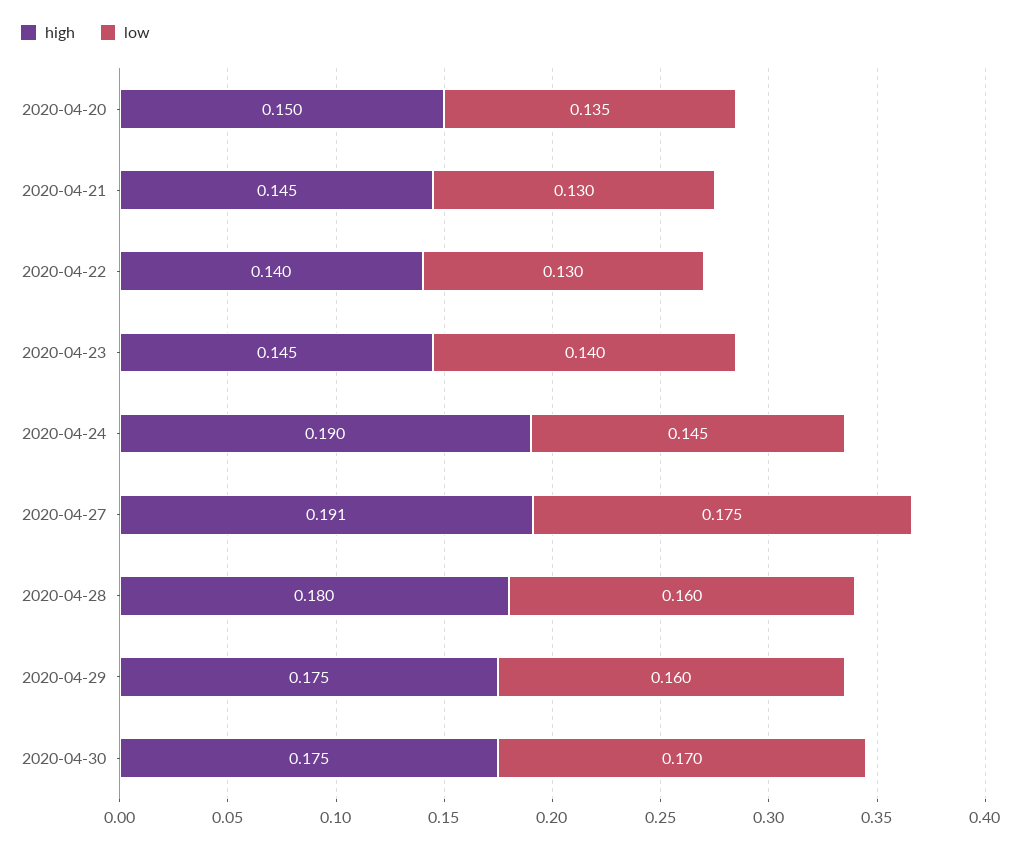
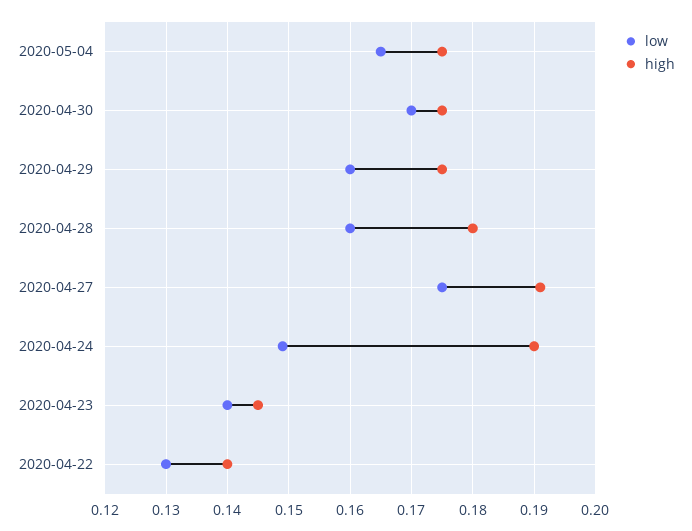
high, 2020-04-20: 0.15 -> none
low, 2020-04-20: 0.135 -> none
high, 2020-04-21: 0.145 -> none
low, 2020-04-21: 0.13 -> none
low, 2020-04-24: 0.145 -> 0.149
low, 2020-05-04: none -> 0.165
high, 2020-05-04: none -> 0.175

